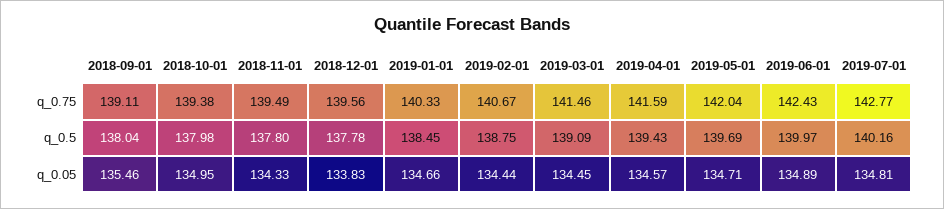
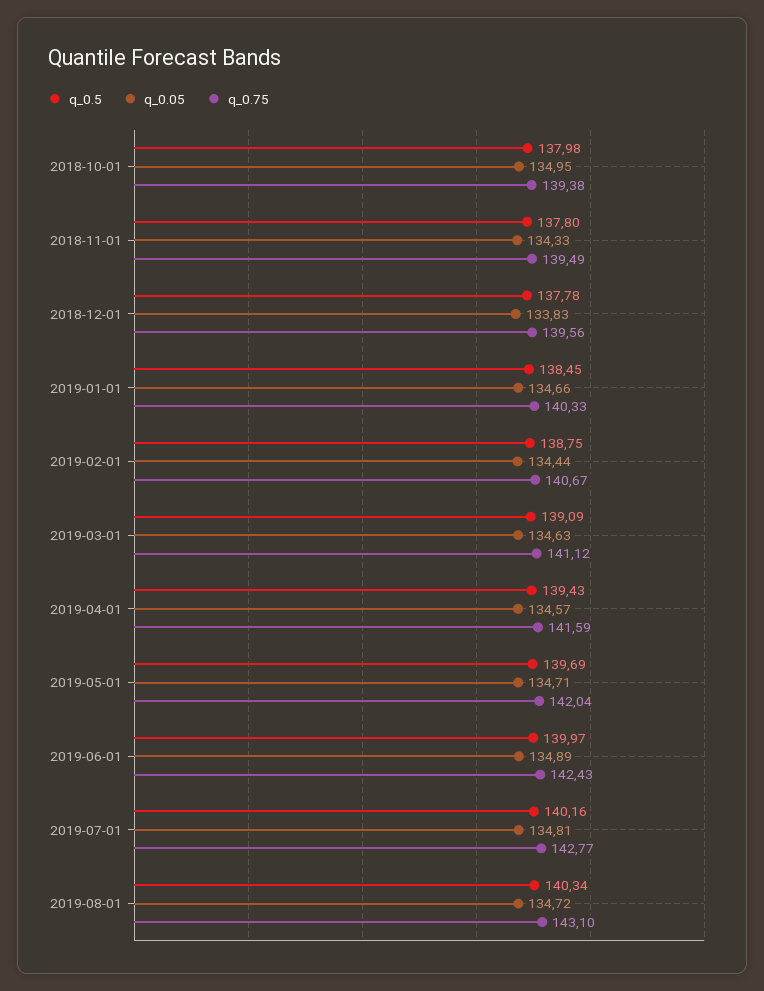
q_0.75, 2018-09-01: 139.11 -> none
q_0.75, 2019-03-01: 141.46 -> 141.12
q_0.5, 2018-09-01: 138.04 -> none
q_0.05, 2018-09-01: 135.46 -> none
q_0.05, 2019-03-01: 134.45 -> 134.63
q_0.5, 2019-08-01: none -> 140.34
q_0.05, 2019-08-01: none -> 134.72
q_0.75, 2019-08-01: none -> 143.1

